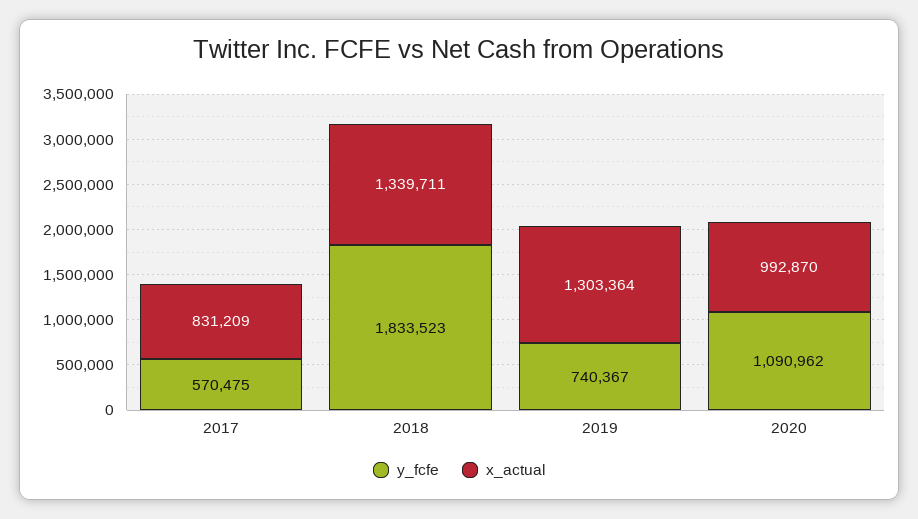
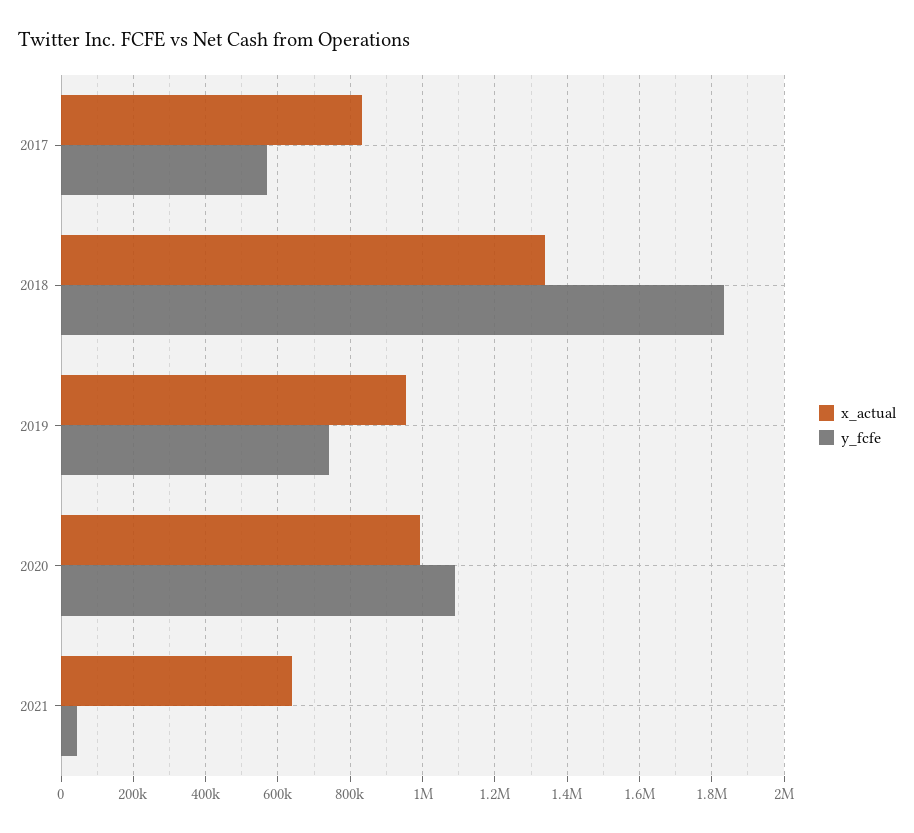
x_actual, 2019: 1303364 -> 960000
x_actual, 2021: none -> 640000
y_fcfe, 2021: none -> 40000

